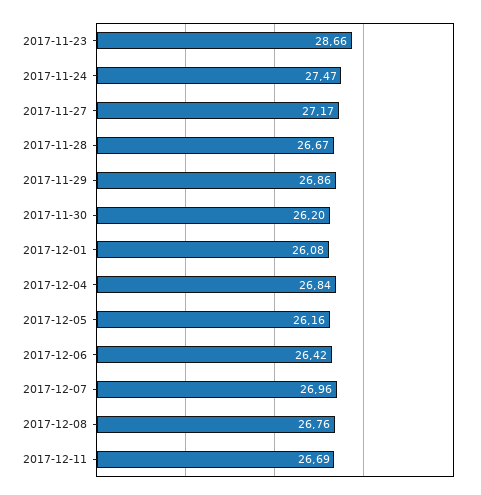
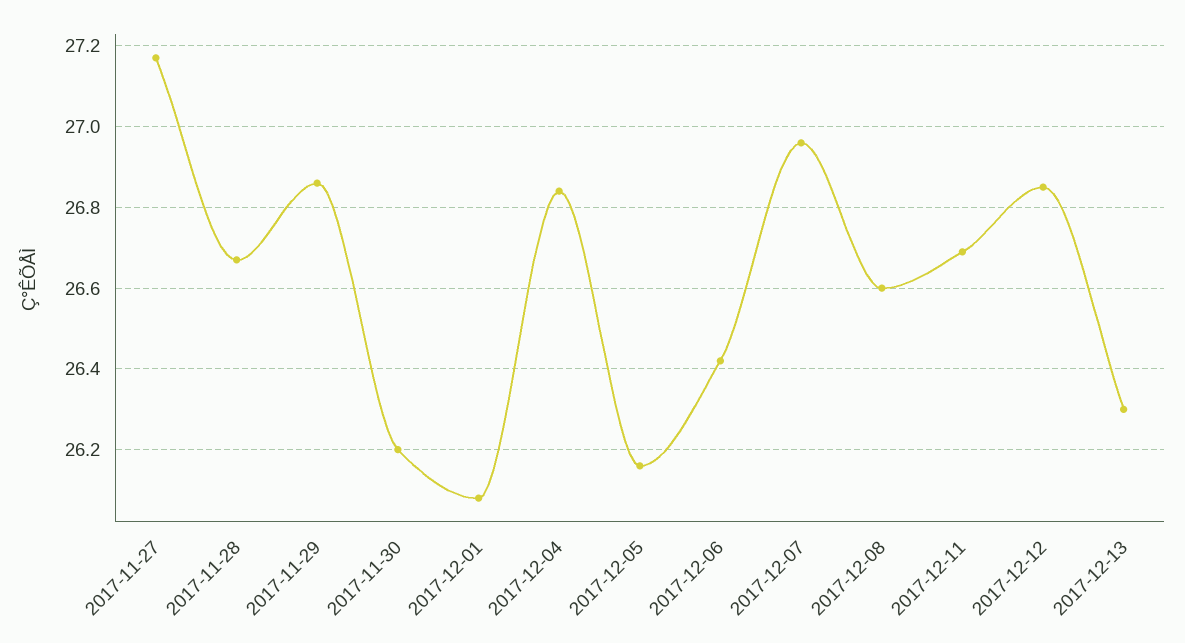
2017-11-23: 28.66 -> none
2017-11-24: 27.47 -> none
2017-12-08: 26.76 -> 26.6
2017-12-12: none -> 26.85
2017-12-13: none -> 26.3

